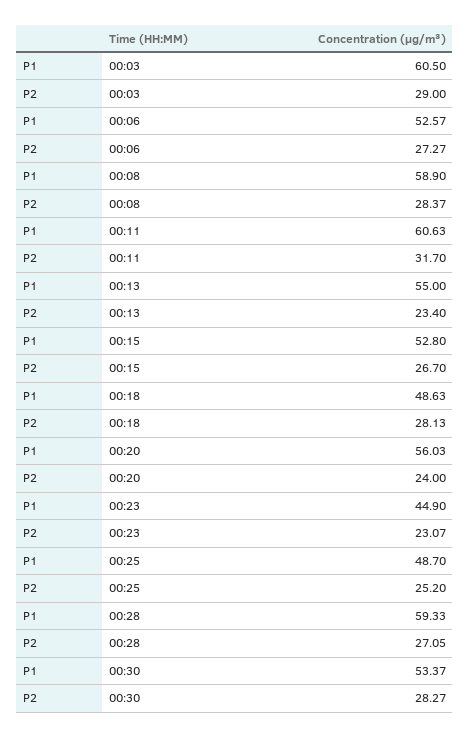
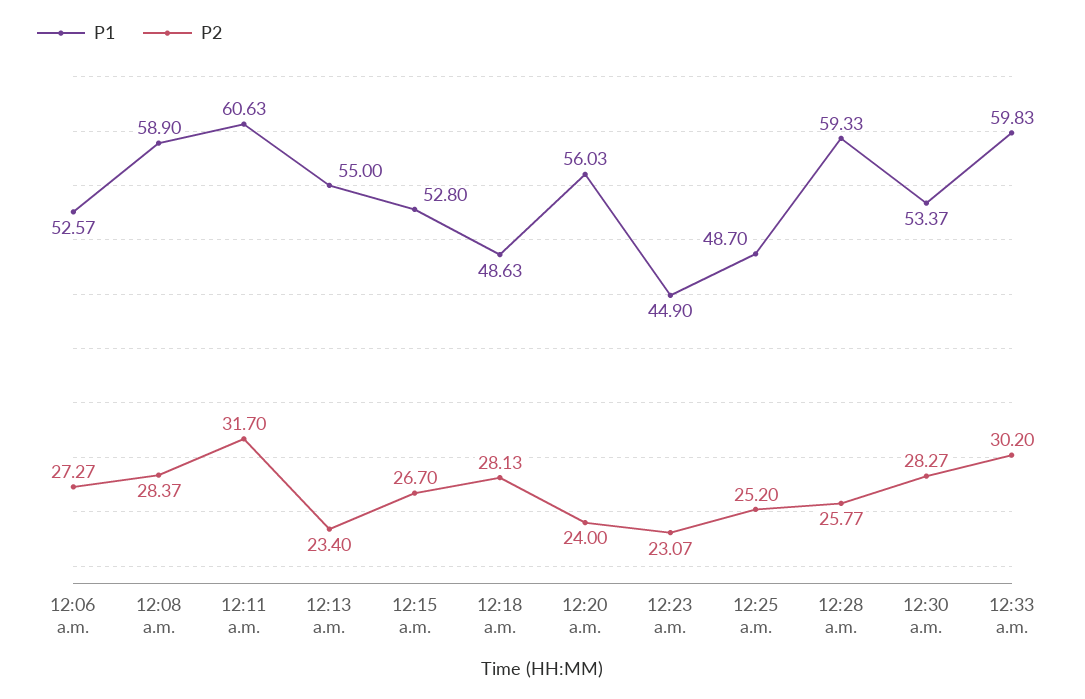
P1, 00:03: 60.5 -> none
P2, 00:03: 29 -> none
P2, 00:28: 27.05 -> 25.77
P1, 12:33 a.m.: none -> 59.83
P2, 12:33 a.m.: none -> 30.2

